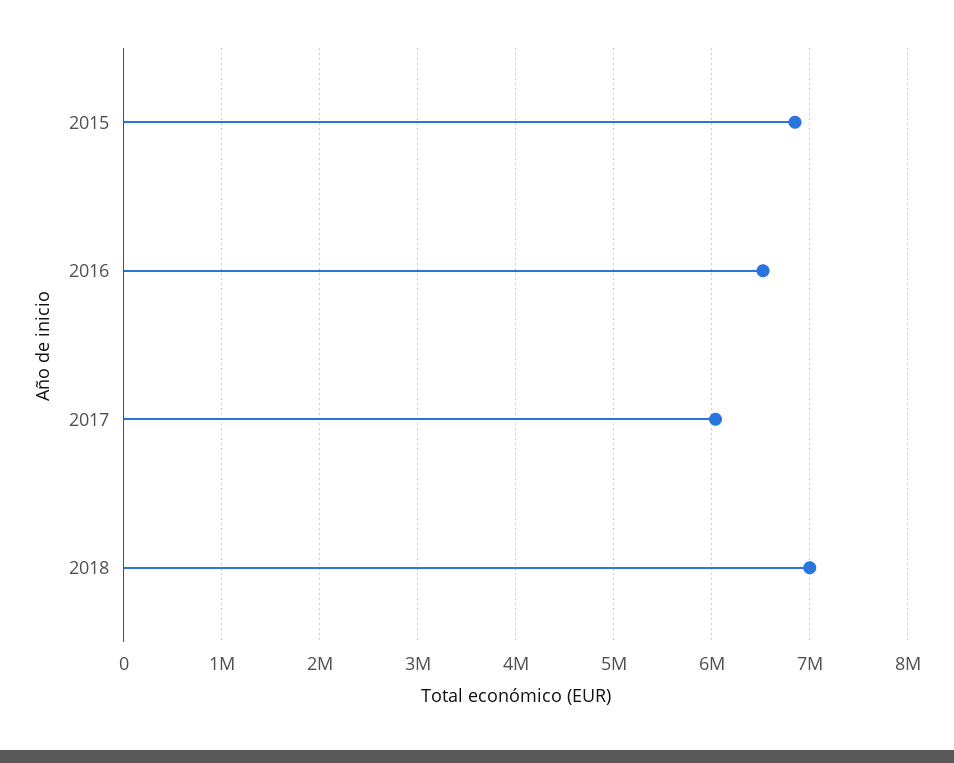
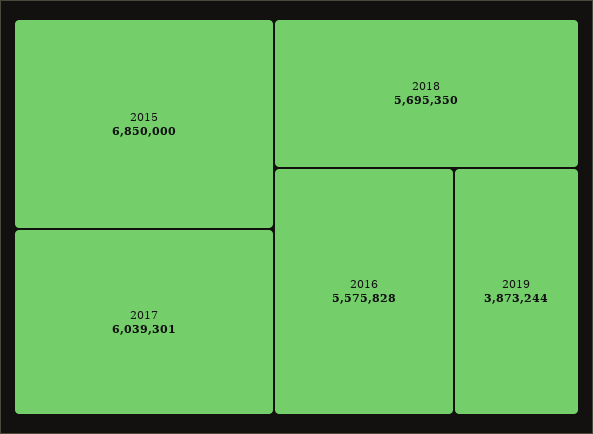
2016: 6500000 -> 5575828
2018: 7000000 -> 5695350
2019: none -> 3873244

